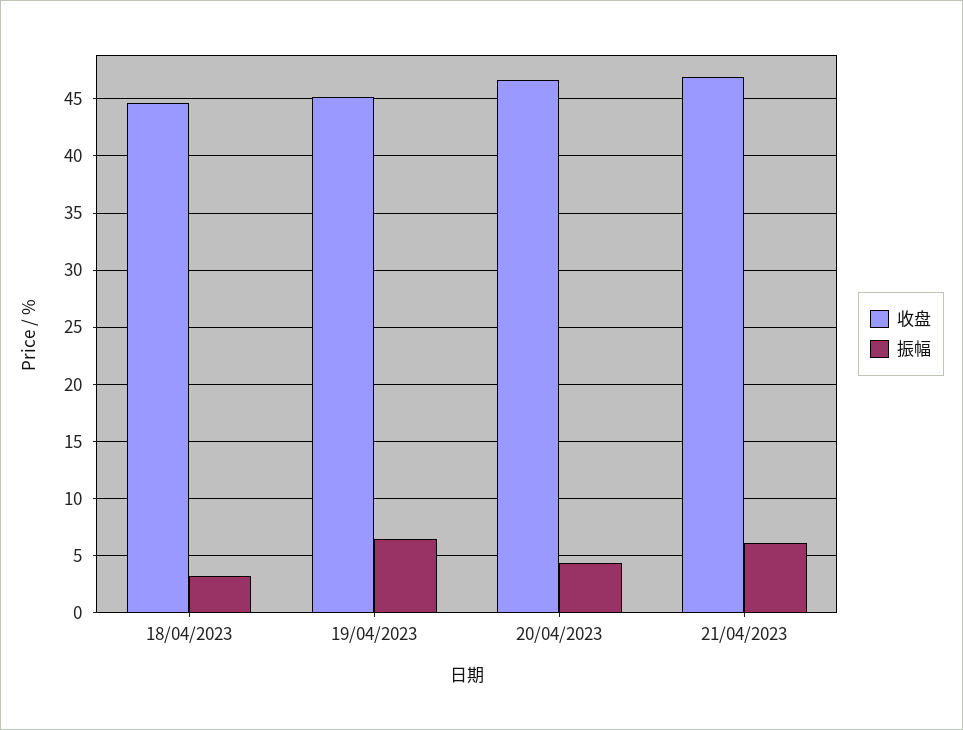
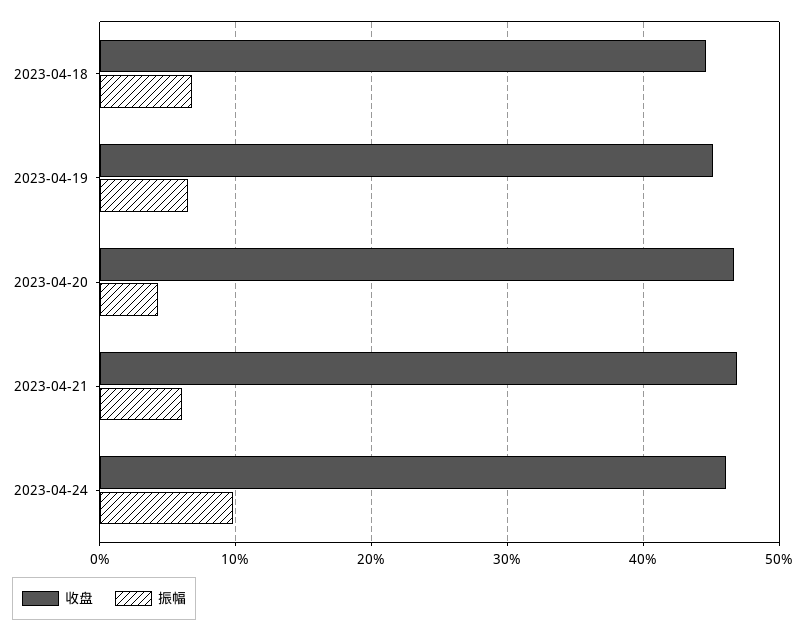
振幅, 18/04/2023: 3 -> 7
收盘, 2023-04-24: none -> 46
振幅, 2023-04-24: none -> 10

